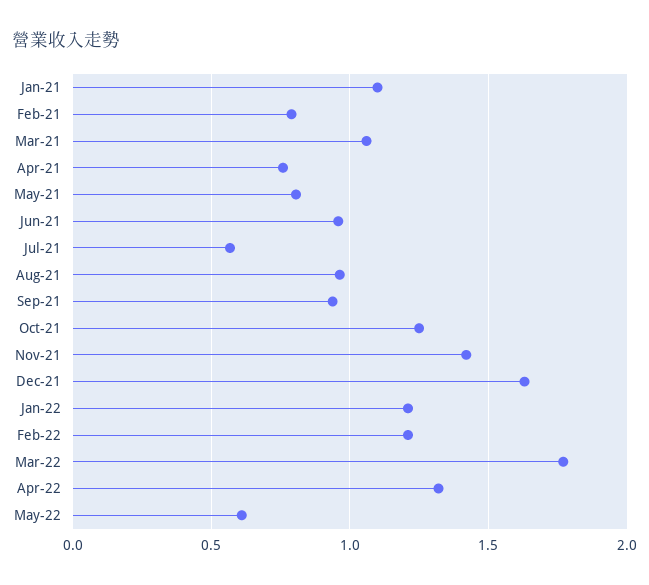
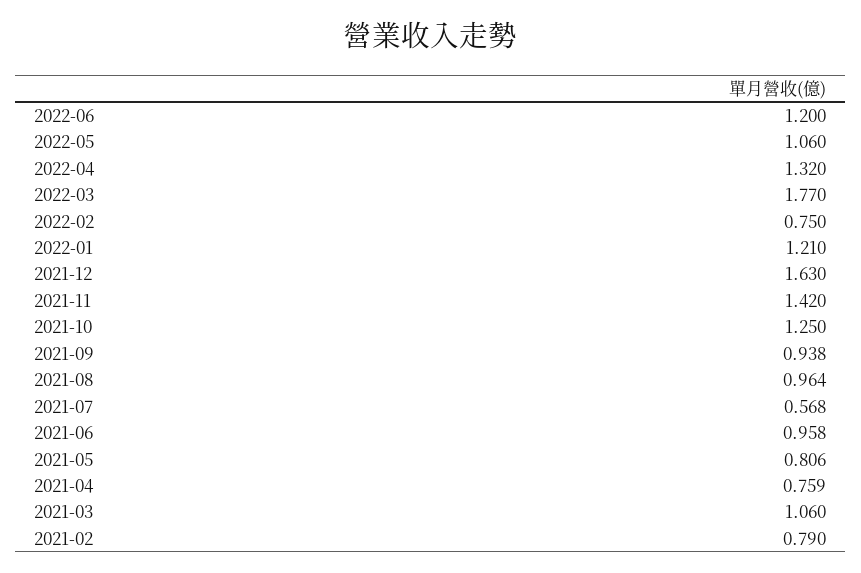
Jan-21: 1.1 -> none
Feb-22: 1.2 -> 0.75
May-22: 0.6 -> 1.06
2022-06: none -> 1.2

